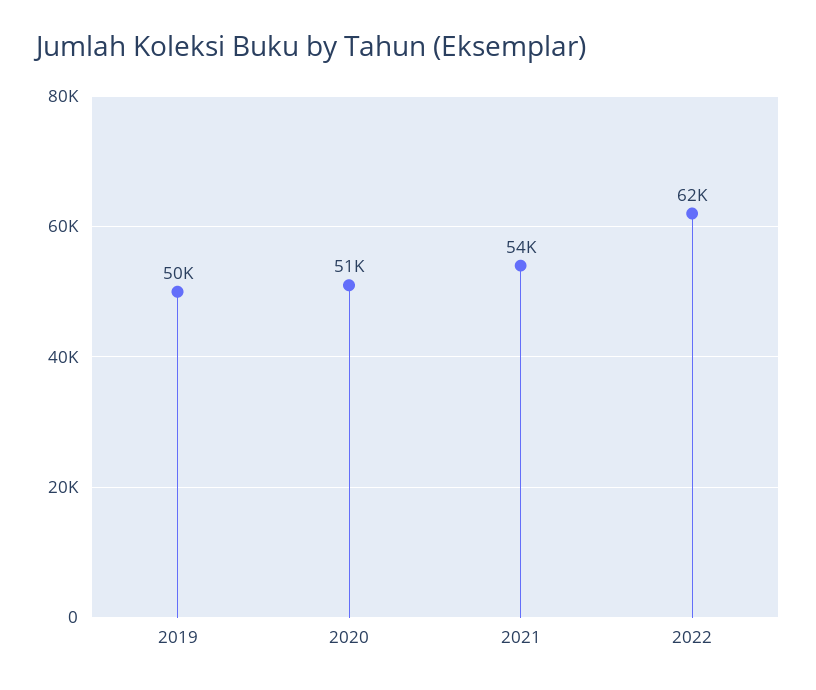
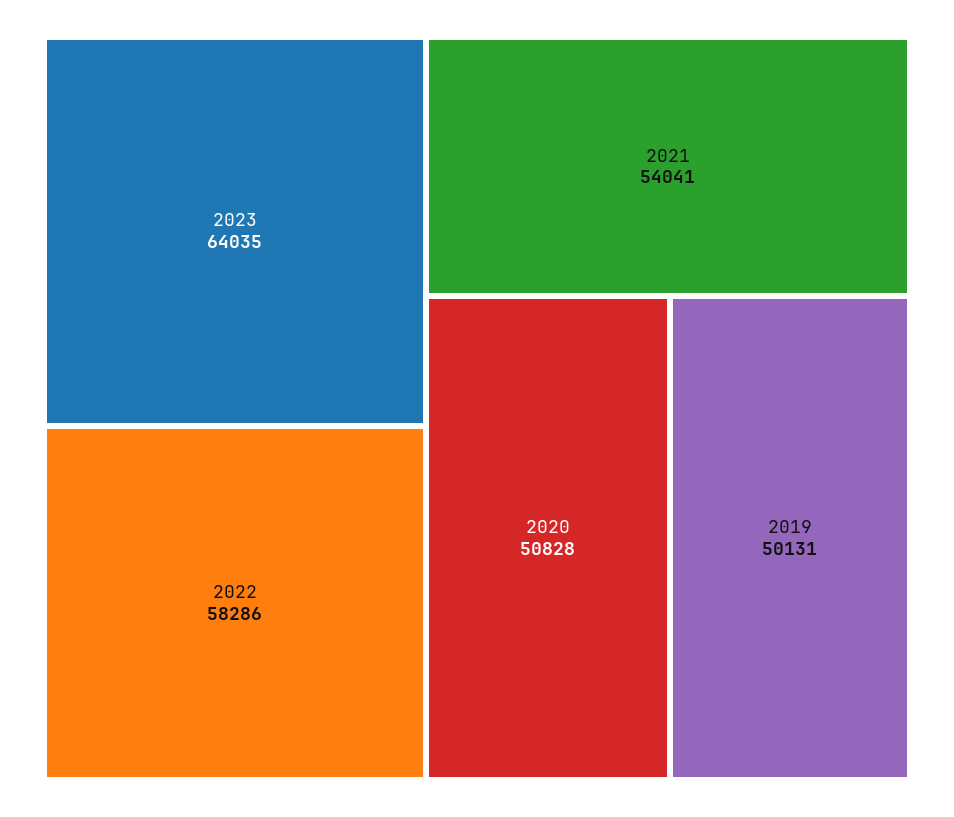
2022: 62000 -> 58286
2023: none -> 64035

